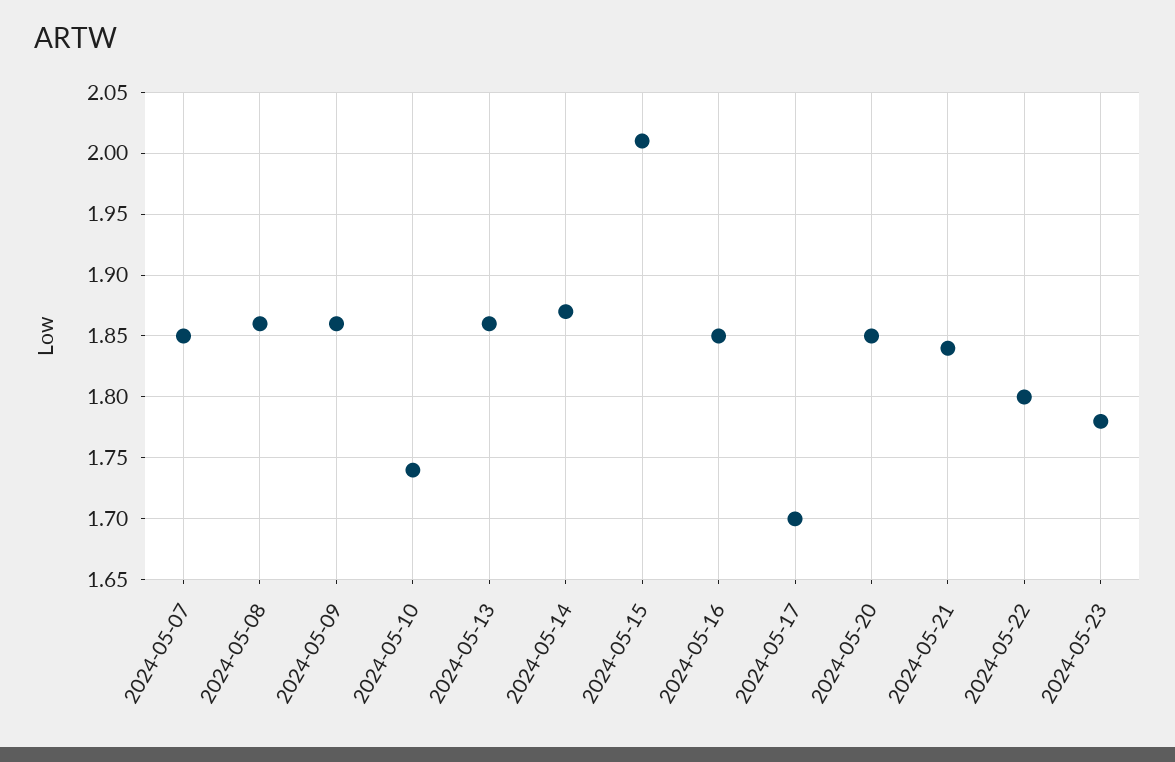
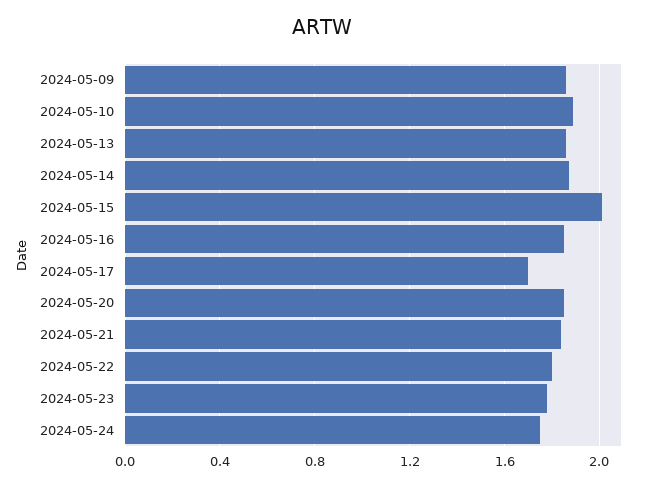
2024-05-07: 1.85 -> none
2024-05-08: 1.86 -> none
2024-05-10: 1.74 -> 1.9
2024-05-24: none -> 1.75

